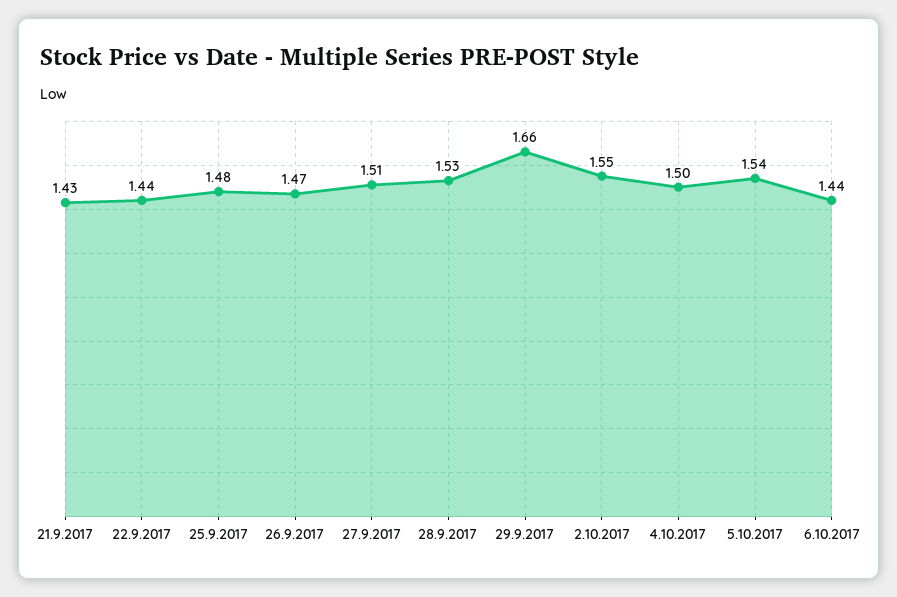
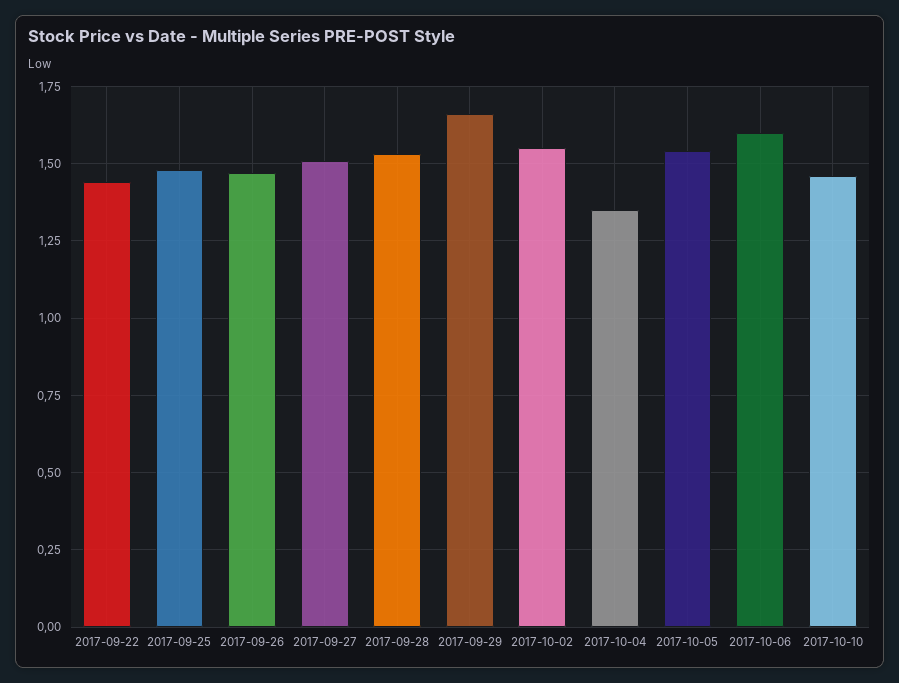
21.9.2017: 1.43 -> none
4.10.2017: 1.5 -> 1.35
6.10.2017: 1.44 -> 1.6
2017-10-10: none -> 1.45

